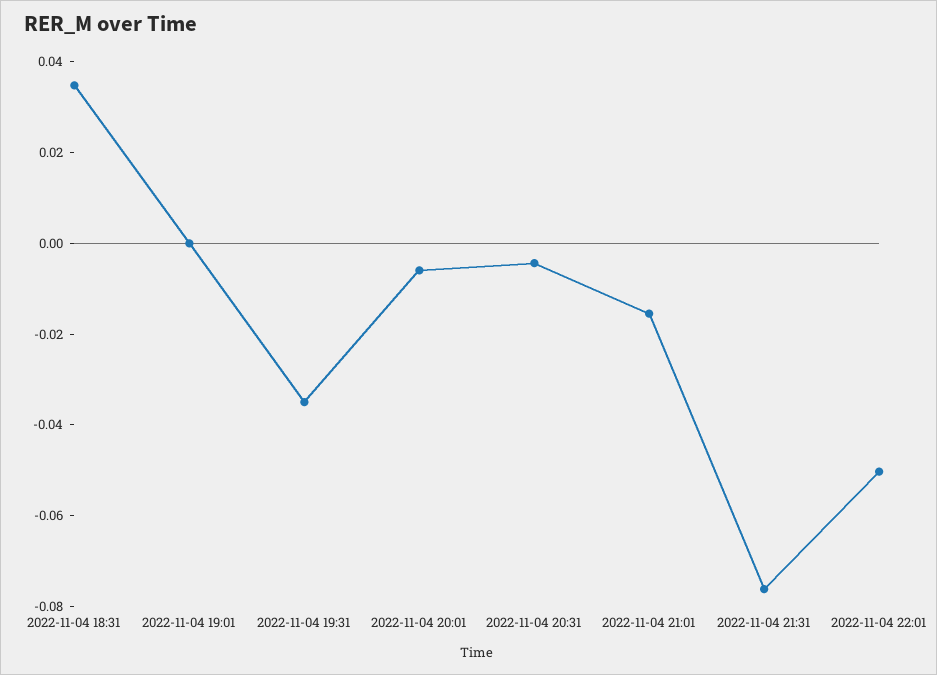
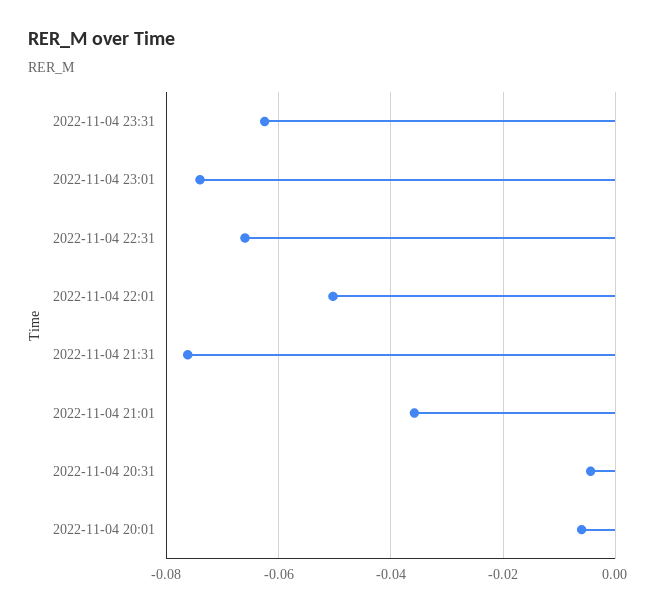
2022-11-04 18:31: 0.035 -> none
2022-11-04 19:01: 0 -> none
2022-11-04 19:31: -0.035 -> none
2022-11-04 21:01: -0.015 -> -0.036
2022-11-04 23:31: none -> -0.062
2022-11-04 23:01: none -> -0.074
2022-11-04 22:31: none -> -0.066

